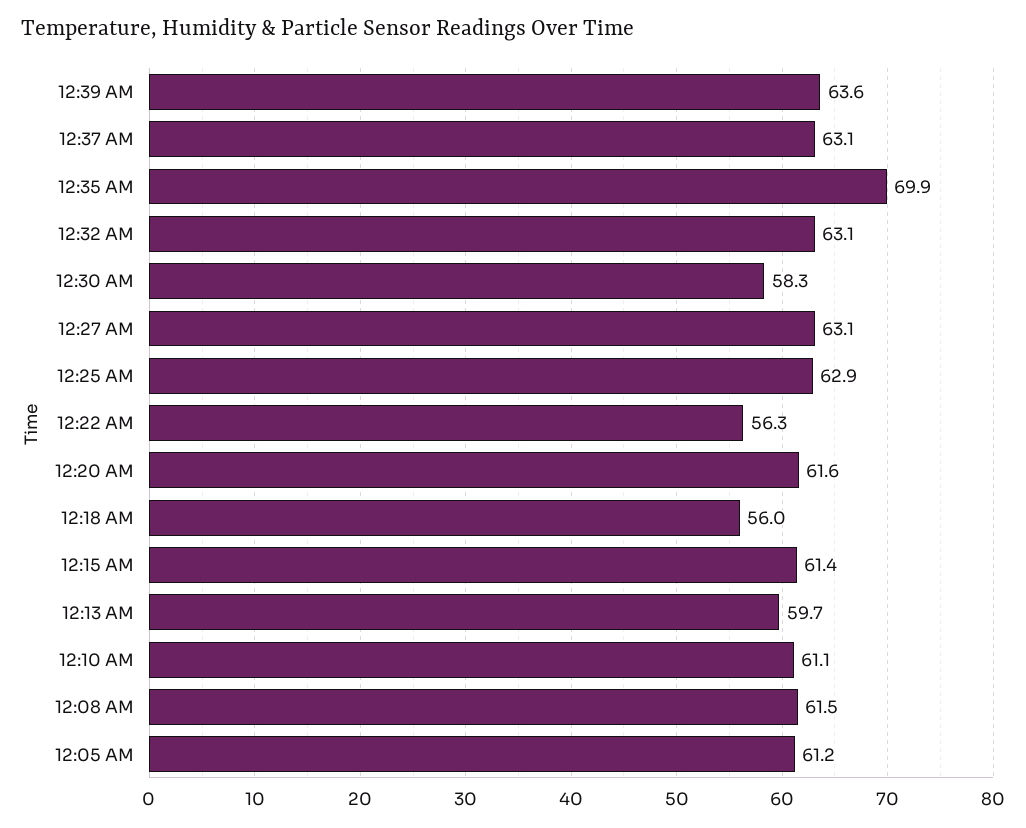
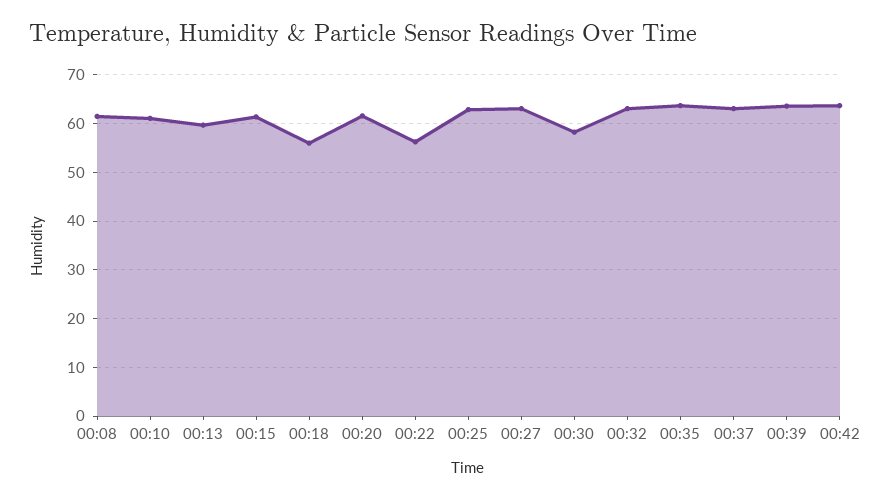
12:35 AM: 69.9 -> 64
12:05 AM: 61.2 -> none
00:42: none -> 64

